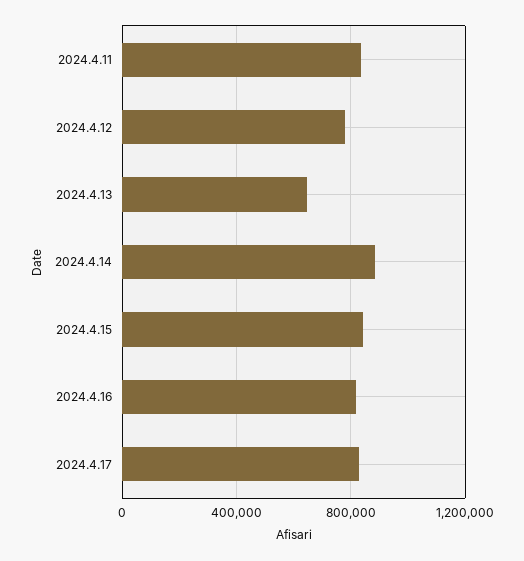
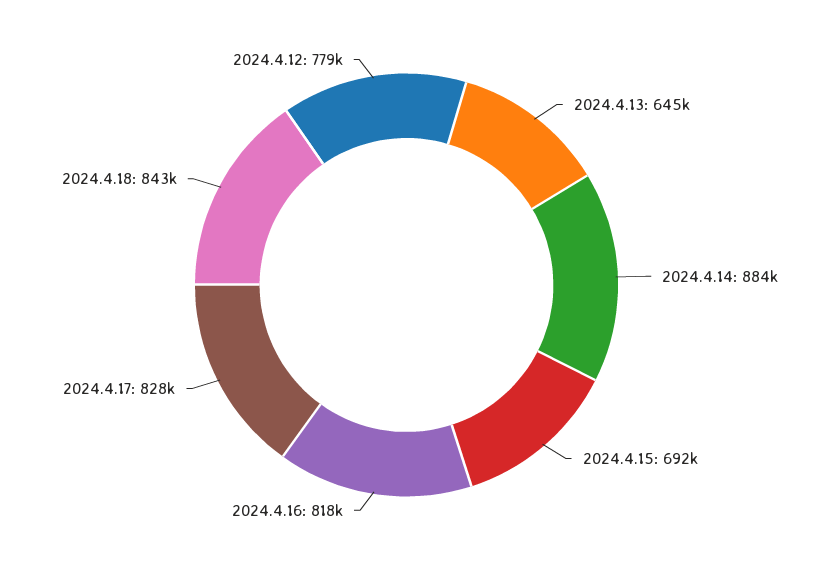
2024.4.11: 850000 -> none
2024.4.15: 850000 -> 692000
2024.4.18: none -> 843000

